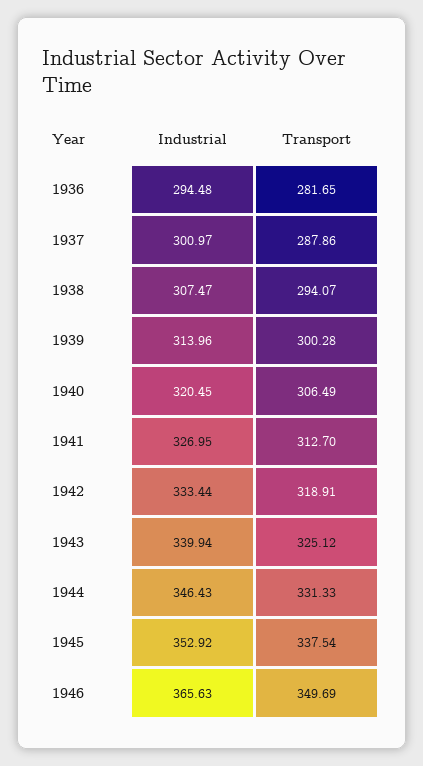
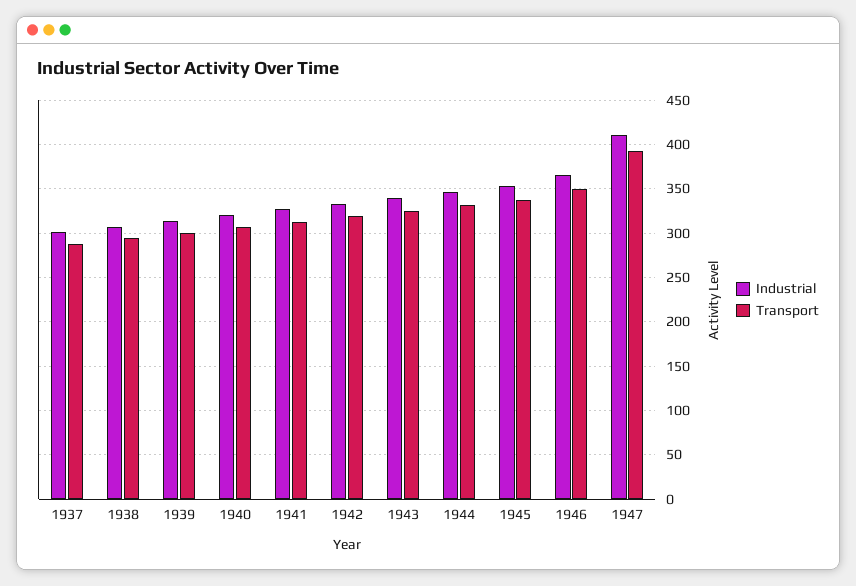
Industrial, 1936: 294.48 -> none
Transport, 1936: 281.65 -> none
Industrial, 1947: none -> 410
Transport, 1947: none -> 390

